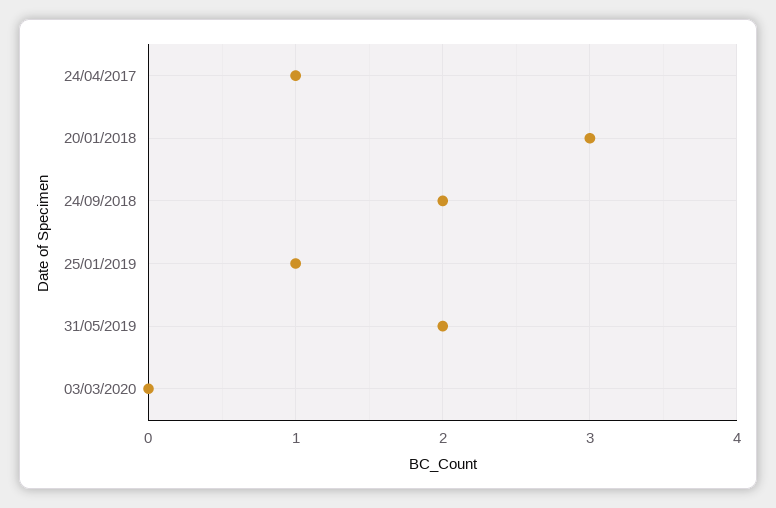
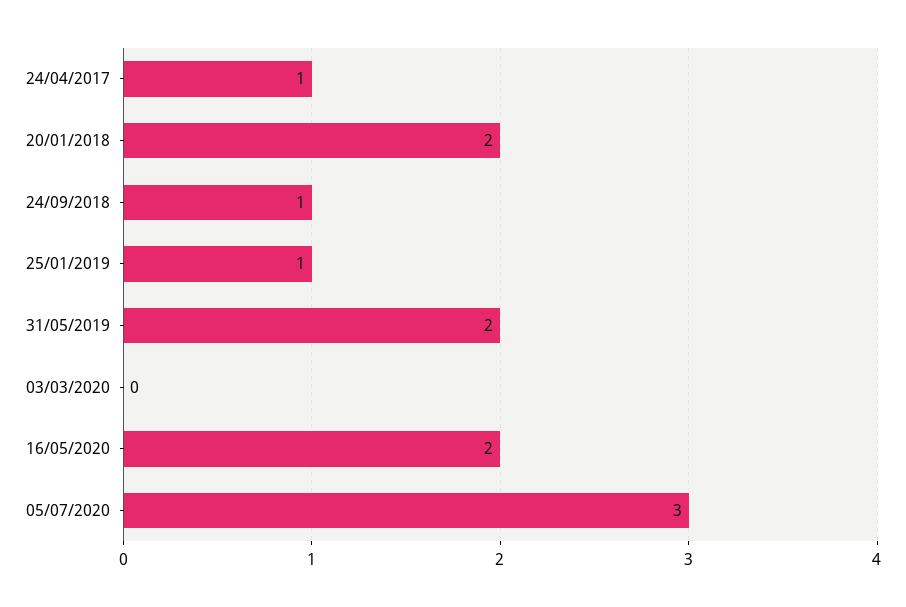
20/01/2018: 3 -> 2
24/09/2018: 2 -> 1
16/05/2020: none -> 2
05/07/2020: none -> 3

